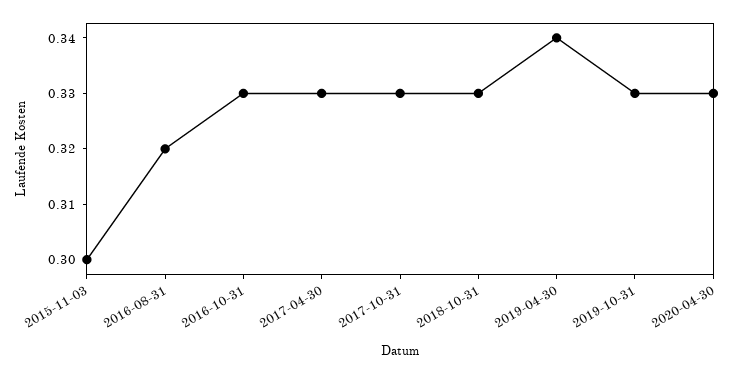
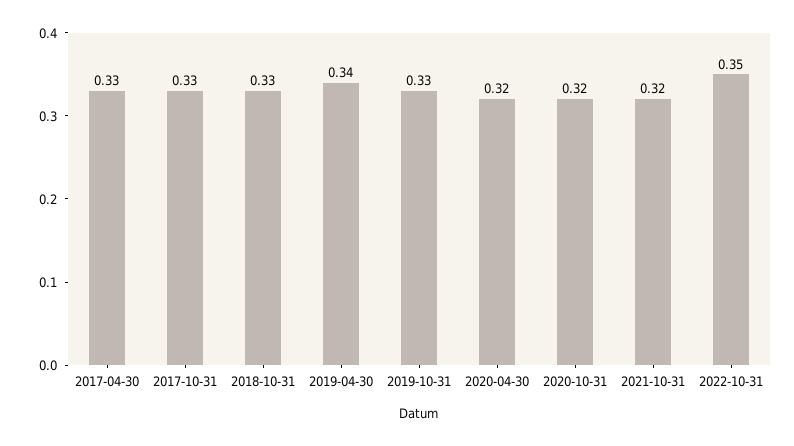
2015-11-03: 0.3 -> none
2016-08-31: 0.32 -> none
2016-10-31: 0.33 -> none
2020-04-30: 0.33 -> 0.32
2020-10-31: none -> 0.32
2021-10-31: none -> 0.32
2022-10-31: none -> 0.35

